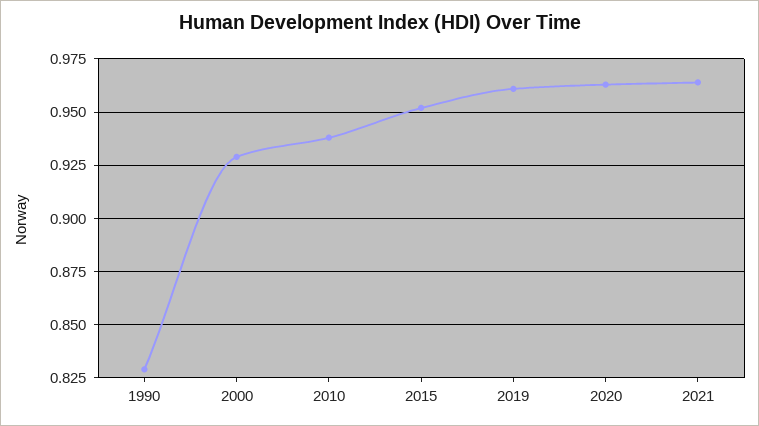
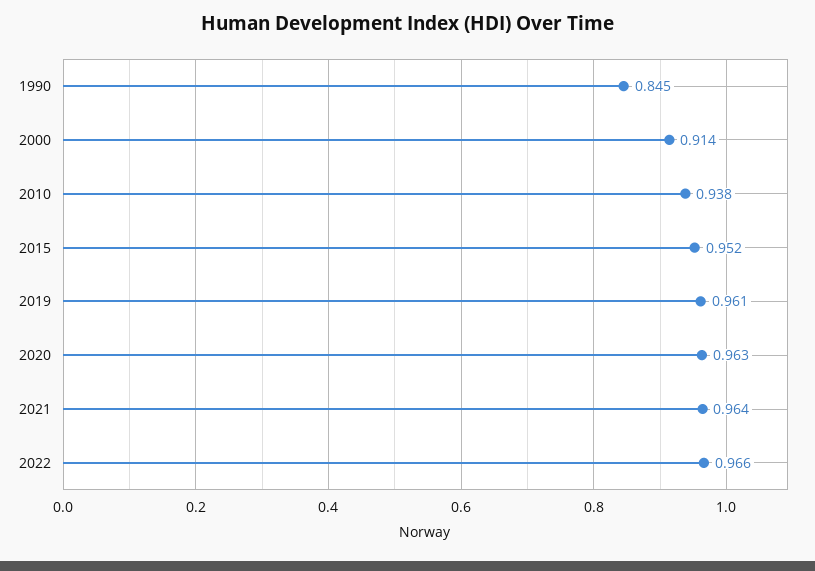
1990: 0.83 -> 0.845
2000: 0.93 -> 0.914
2022: none -> 0.966

